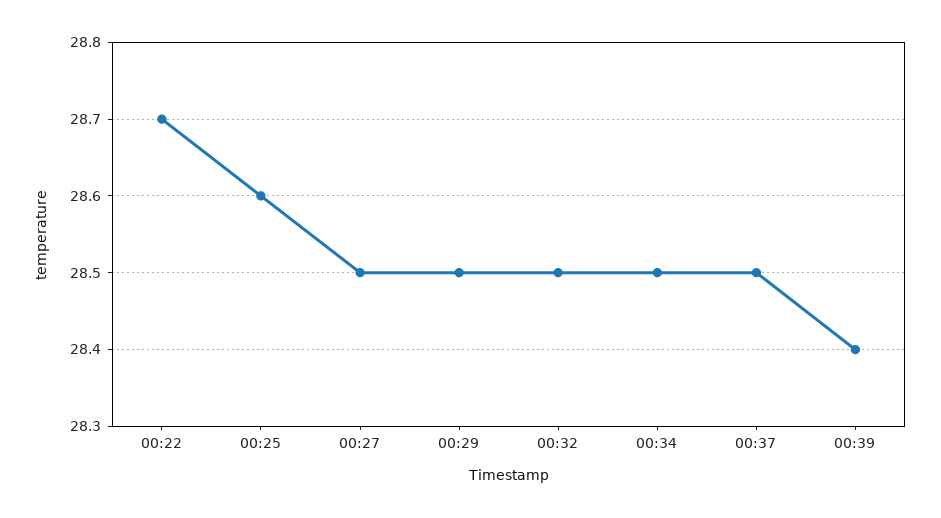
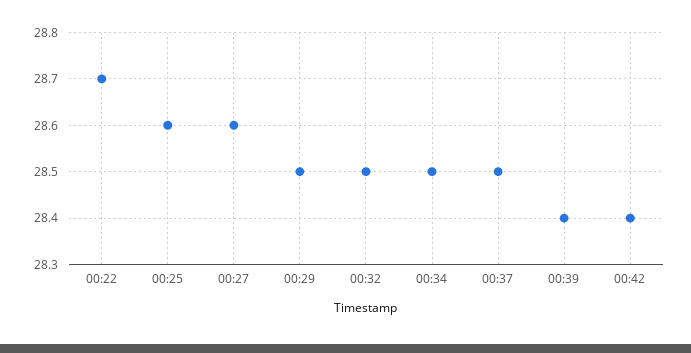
00:27: 28.5 -> 28.6
00:42: none -> 28.4

